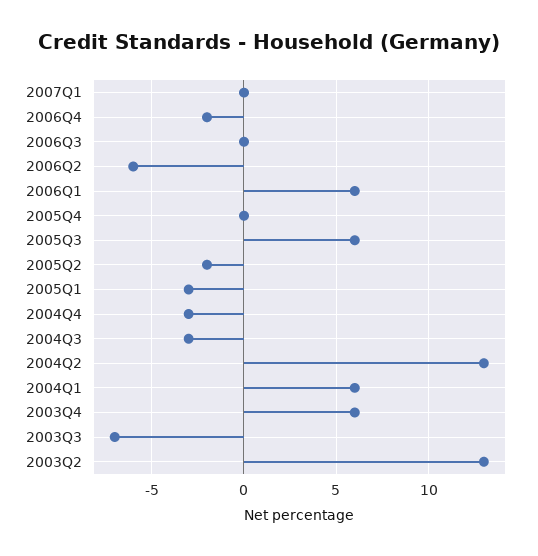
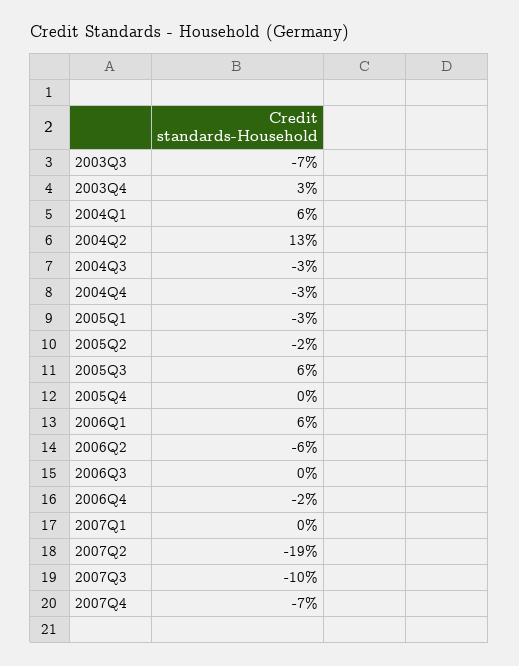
2003Q4: 6 -> 3
2003Q2: 13 -> none
2007Q2: none -> -19
2007Q3: none -> -10
2007Q4: none -> -7

